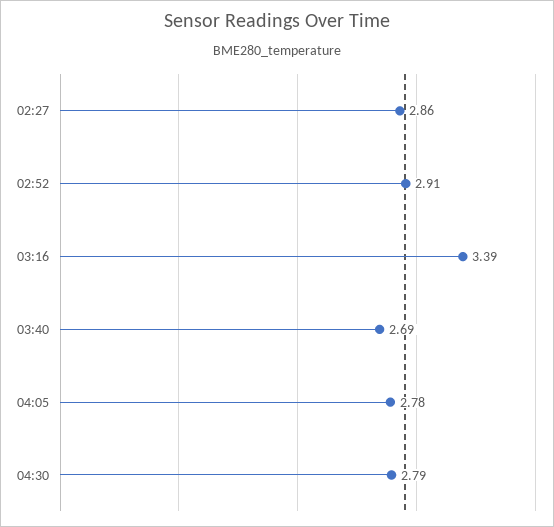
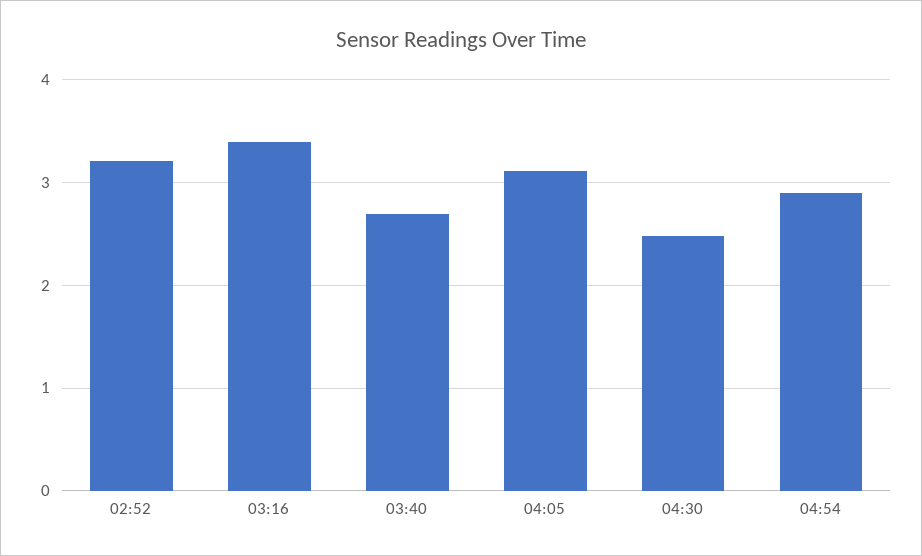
02:27: 2.86 -> none
02:52: 2.91 -> 3.2
04:05: 2.78 -> 3.1
04:30: 2.79 -> 2.5
04:54: none -> 2.9

